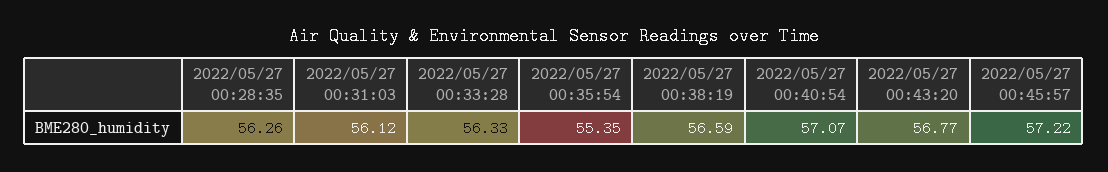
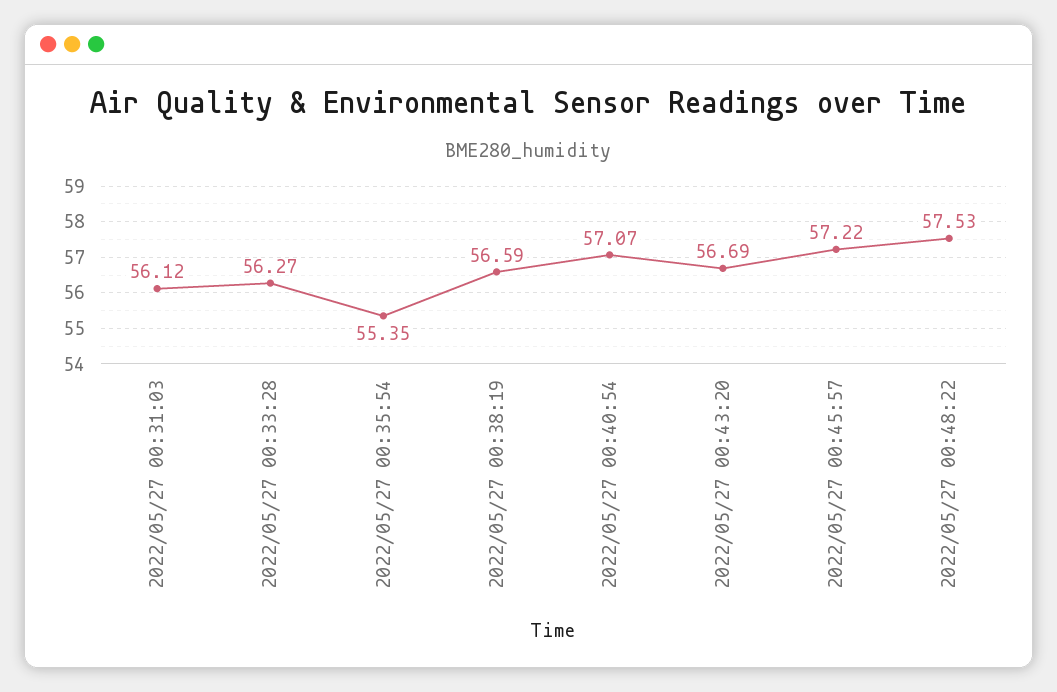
2022/05/27 00:28:35: 56.26 -> none
2022/05/27 00:33:28: 56.33 -> 56.27
2022/05/27 00:43:20: 56.77 -> 56.69
2022/05/27 00:48:22: none -> 57.53

